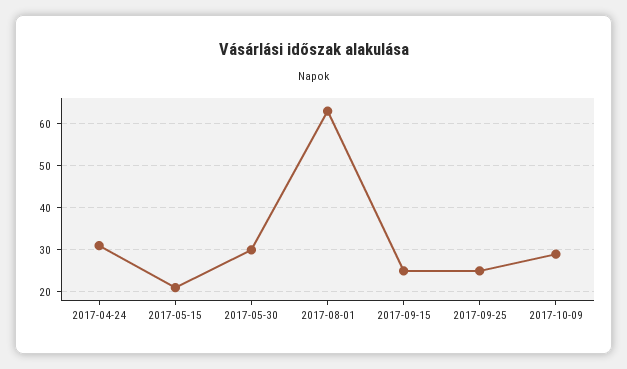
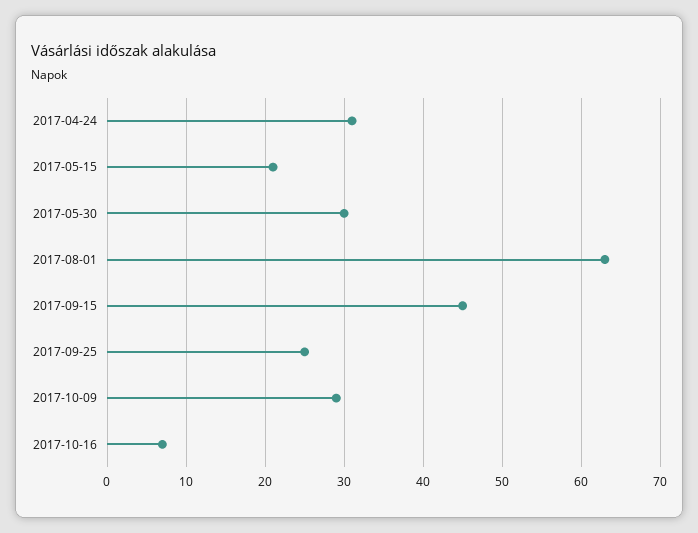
2017-09-15: 25 -> 45
2017-10-16: none -> 7

